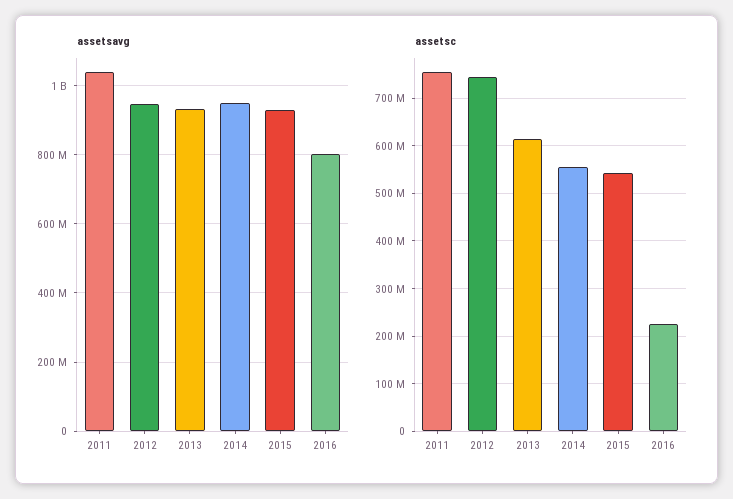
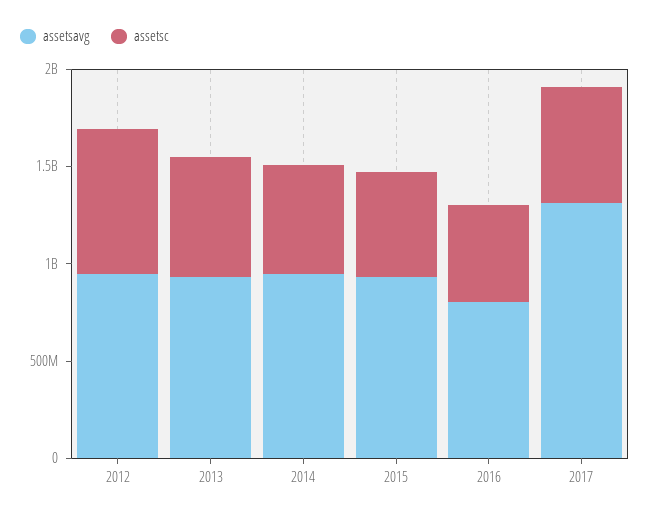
assetsavg, 2011: 1040000000 -> none
assetsc, 2011: 760000000 -> none
assetsc, 2016: 220000000 -> 500000000
assetsavg, 2017: none -> 1300000000
assetsc, 2017: none -> 600000000

